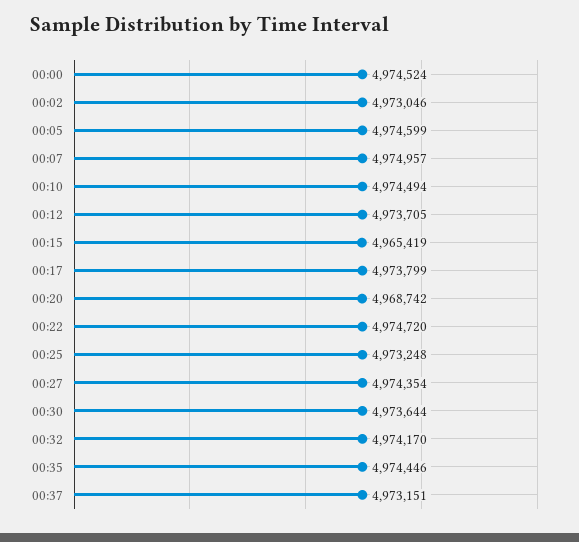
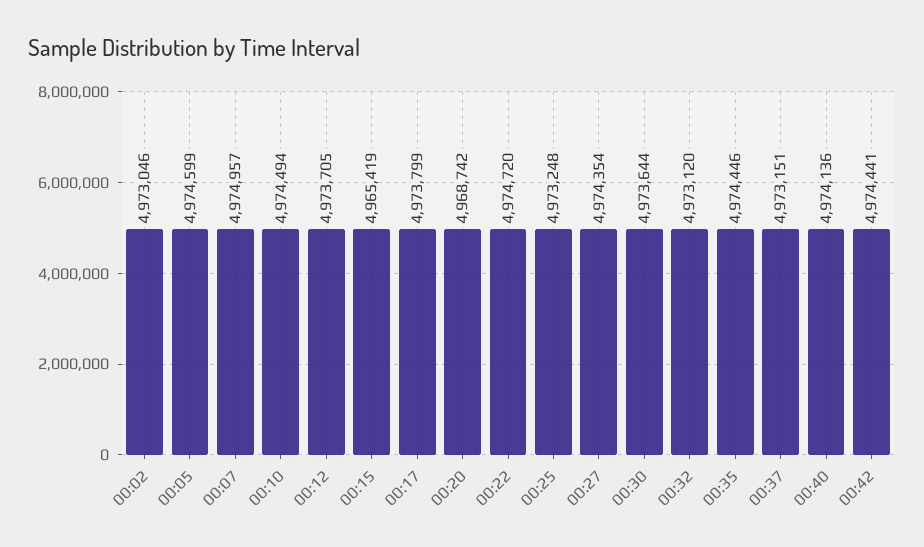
00:00: 4974524 -> none
00:32: 4974170 -> 4973120
00:40: none -> 4974136
00:42: none -> 4974441

